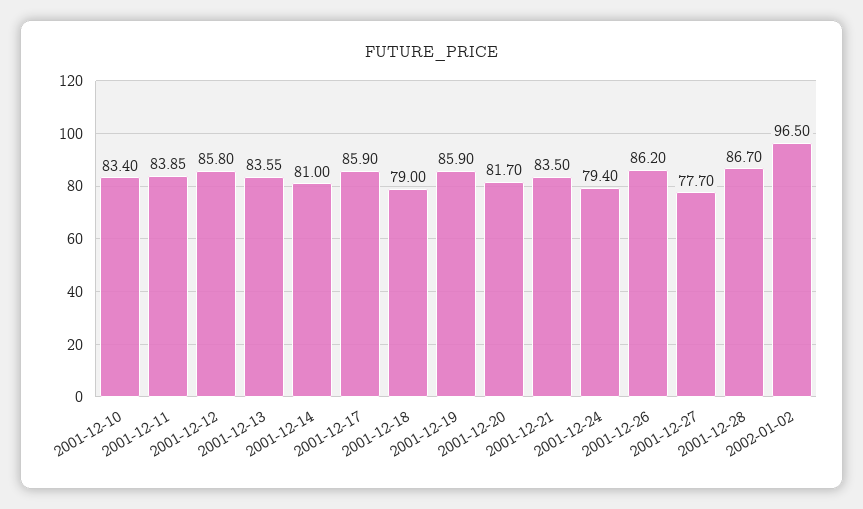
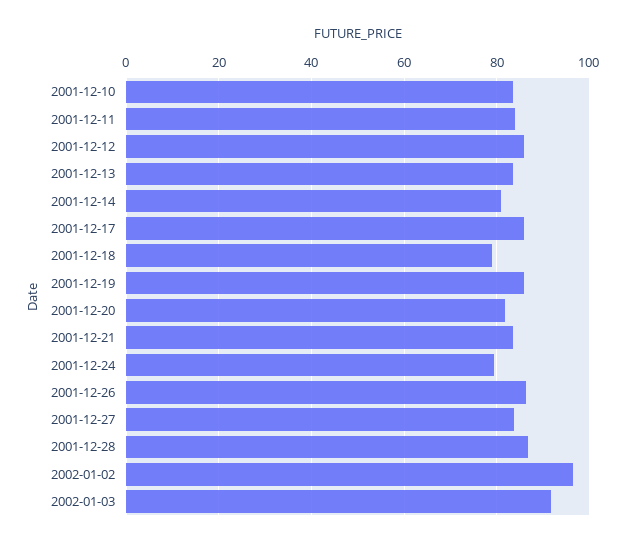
2001-12-27: 77.7 -> 84
2002-01-03: none -> 92

